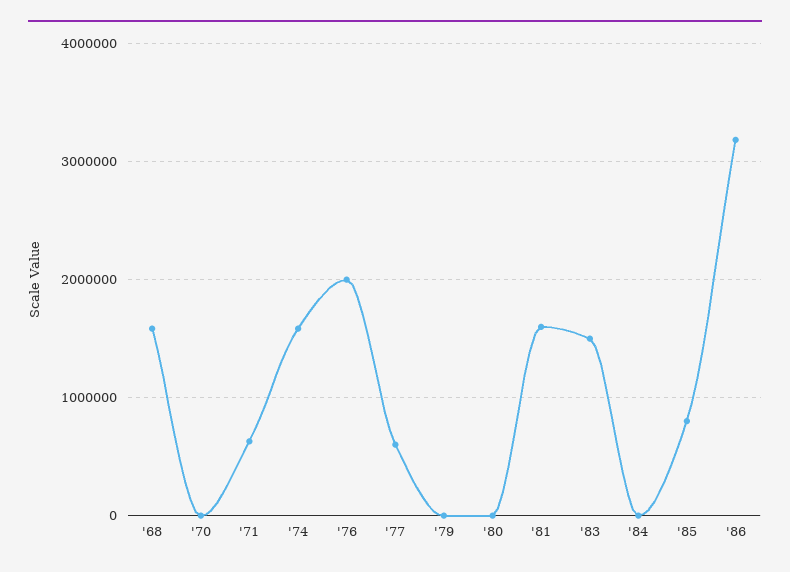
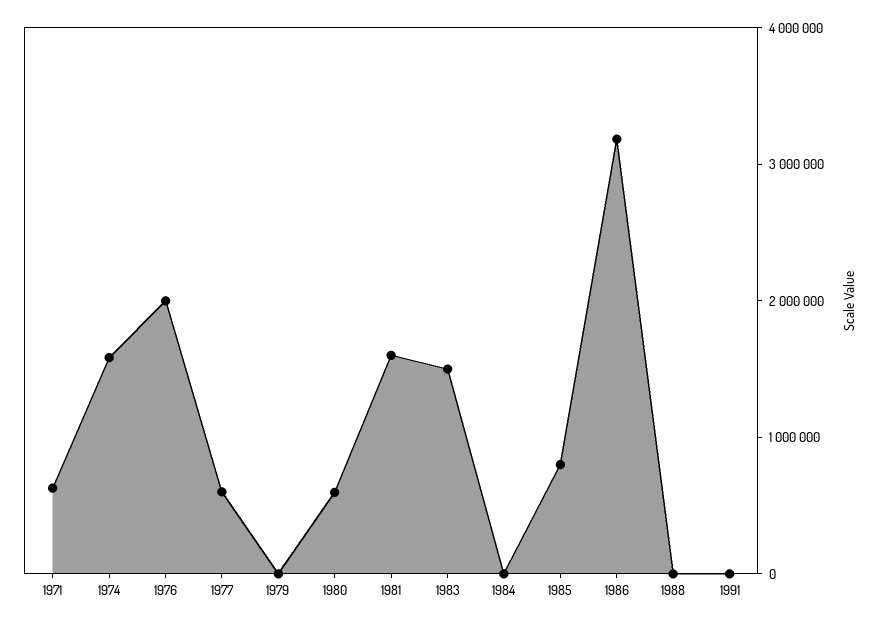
'68: 1600000 -> none
'70: 0 -> none
'80: 0 -> 600000
1988: none -> 0
1991: none -> 0

